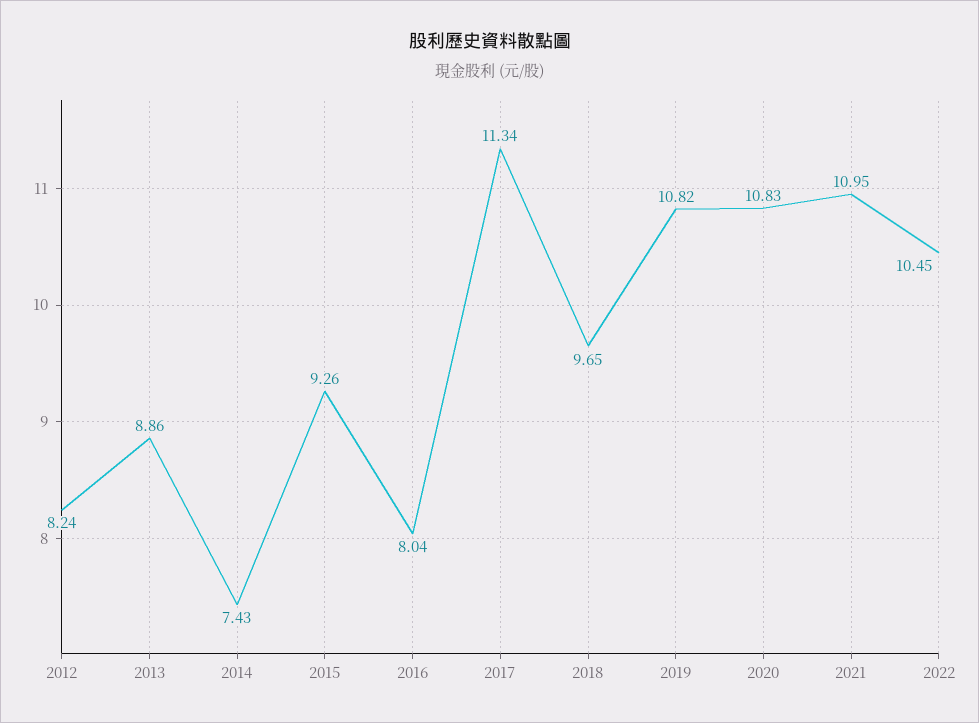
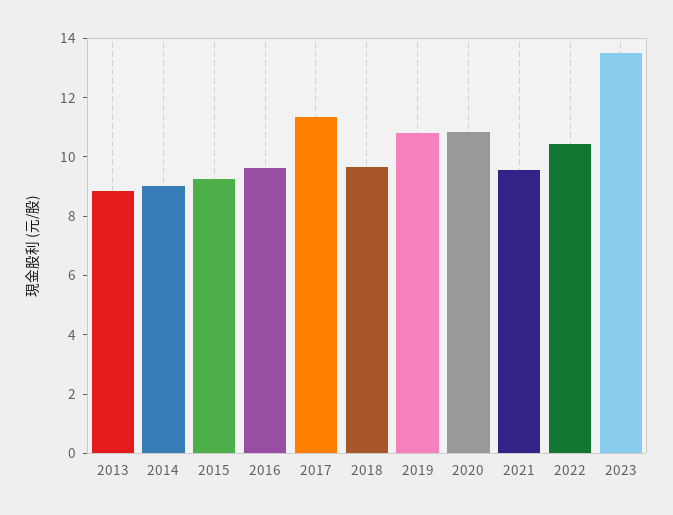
2012: 8.24 -> none
2014: 7.43 -> 9
2016: 8.04 -> 9.5
2021: 10.95 -> 9.5
2023: none -> 13.5

